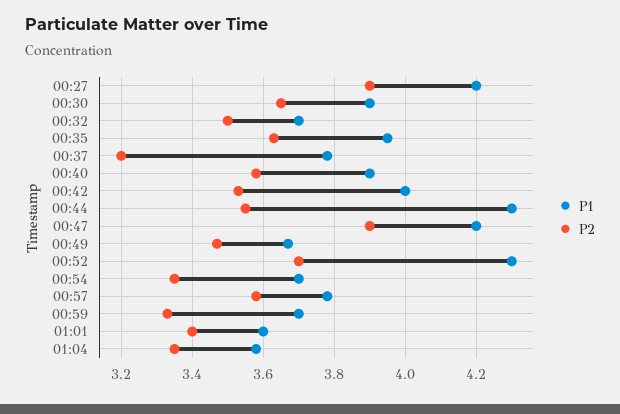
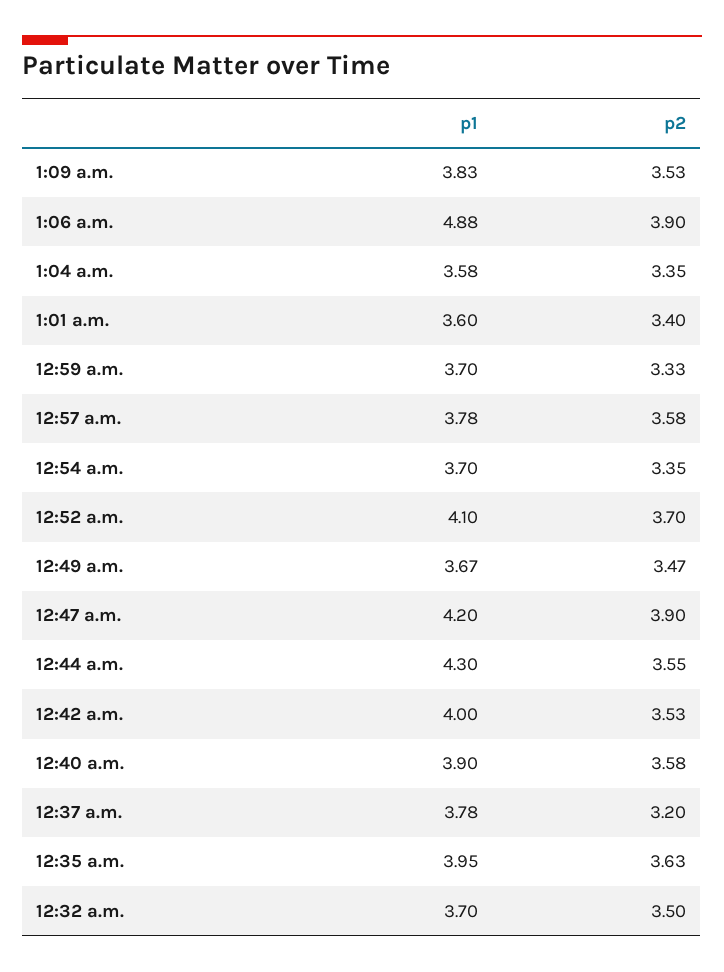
P1, 00:27: 4.2 -> none
P2, 00:27: 3.9 -> none
P1, 00:30: 3.9 -> none
P2, 00:30: 3.65 -> none
P1, 00:52: 4.3 -> 4.1
P1, 1:09 a.m.: none -> 3.83
P2, 1:09 a.m.: none -> 3.53
P1, 1:06 a.m.: none -> 4.88
P2, 1:06 a.m.: none -> 3.9

